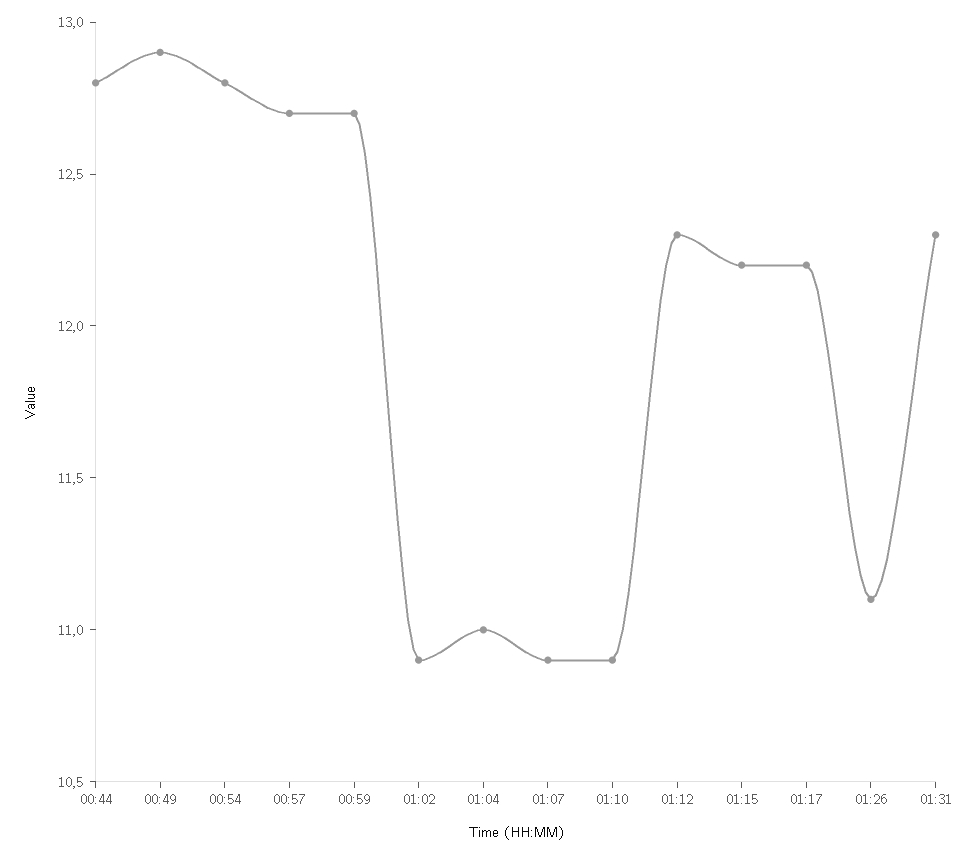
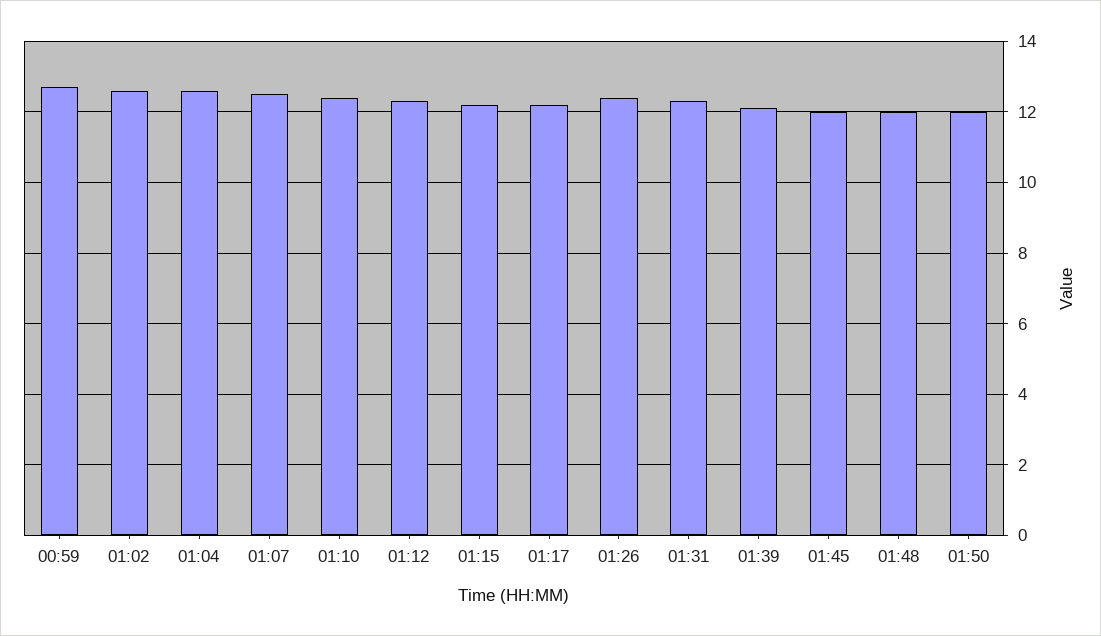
00:44: 12.8 -> none
00:49: 12.9 -> none
00:54: 12.8 -> none
00:57: 12.7 -> none
01:02: 10.9 -> 12.5
01:04: 11 -> 12.5
01:07: 10.9 -> 12.5
01:10: 10.9 -> 12.5
01:26: 11.1 -> 12.5
01:39: none -> 12
01:45: none -> 12
01:48: none -> 12
01:50: none -> 12

